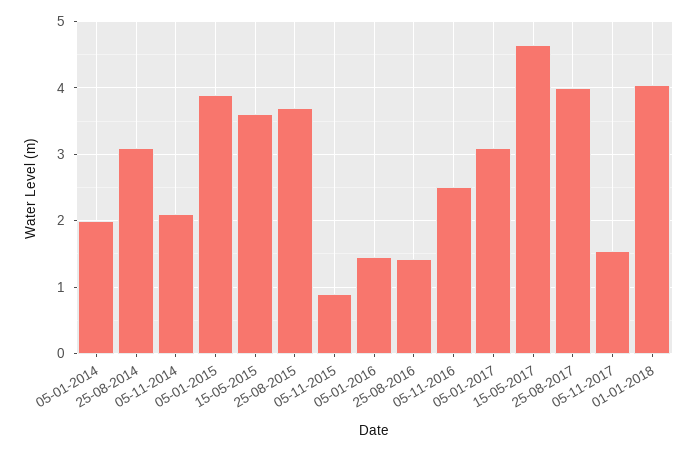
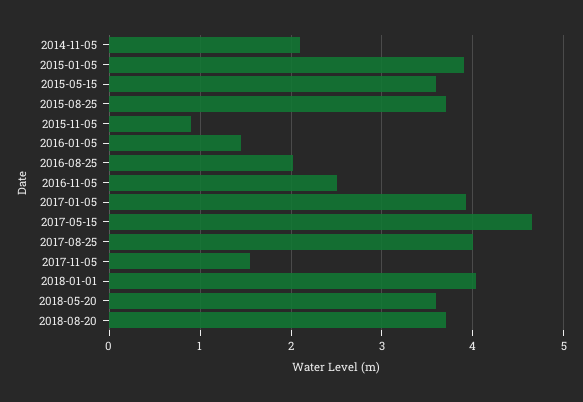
05-01-2014: 2 -> none
25-08-2014: 3.1 -> none
25-08-2016: 1.4 -> 2
05-01-2017: 3.1 -> 3.9
2018-05-20: none -> 3.6
2018-08-20: none -> 3.7

